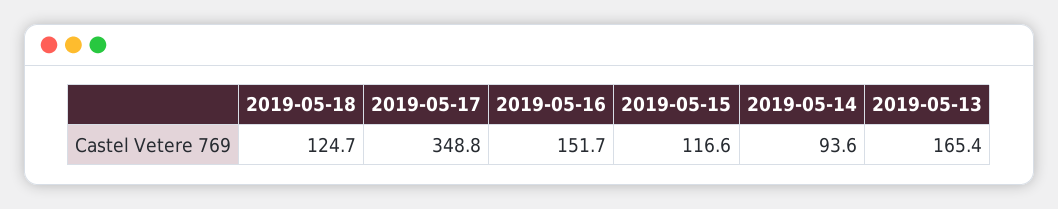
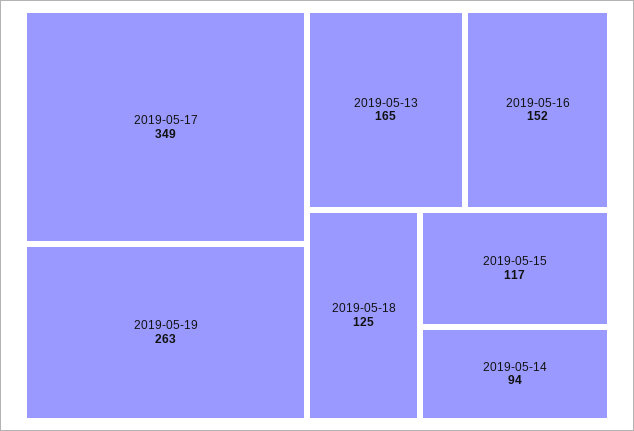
2019-05-19: none -> 263

